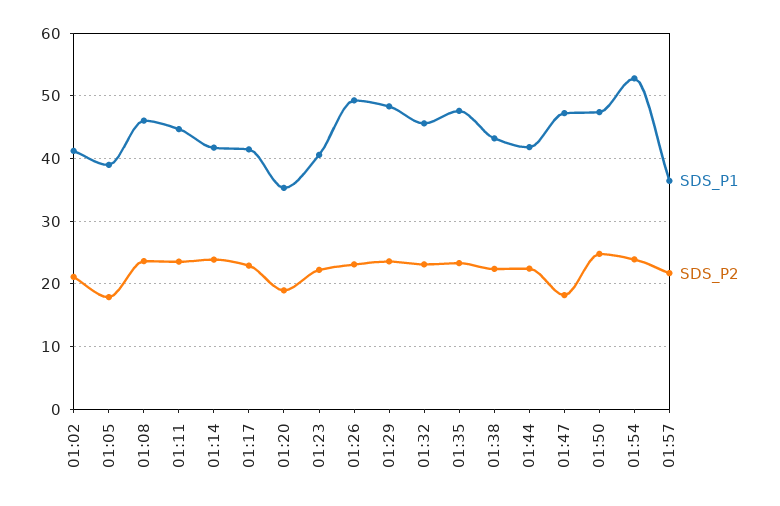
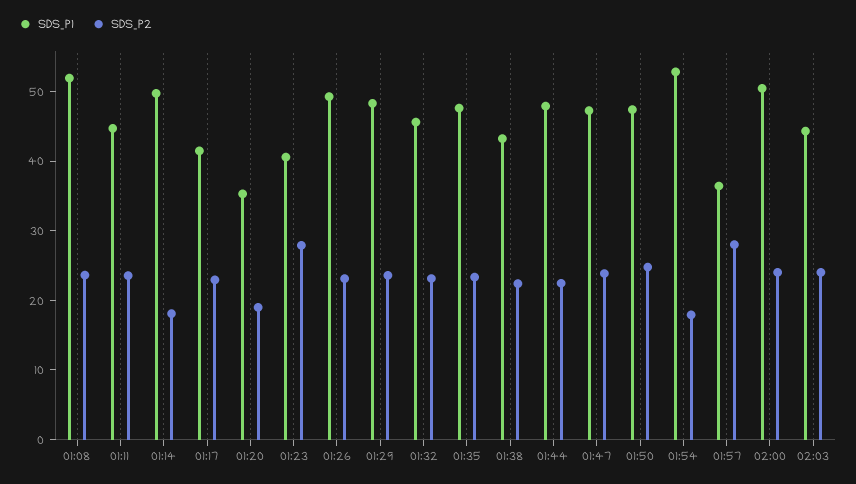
SDS_P1, 01:02: 41 -> none
SDS_P2, 01:02: 21 -> none
SDS_P1, 01:05: 39 -> none
SDS_P2, 01:05: 18 -> none
SDS_P1, 01:08: 46 -> 52
SDS_P1, 01:14: 42 -> 50
SDS_P2, 01:14: 24 -> 18
SDS_P2, 01:23: 22 -> 28
SDS_P1, 01:44: 42 -> 48
SDS_P2, 01:47: 18 -> 24
SDS_P2, 01:54: 24 -> 18
SDS_P2, 01:57: 22 -> 28
SDS_P1, 02:00: none -> 50
SDS_P2, 02:00: none -> 24
SDS_P1, 02:03: none -> 44
SDS_P2, 02:03: none -> 24

